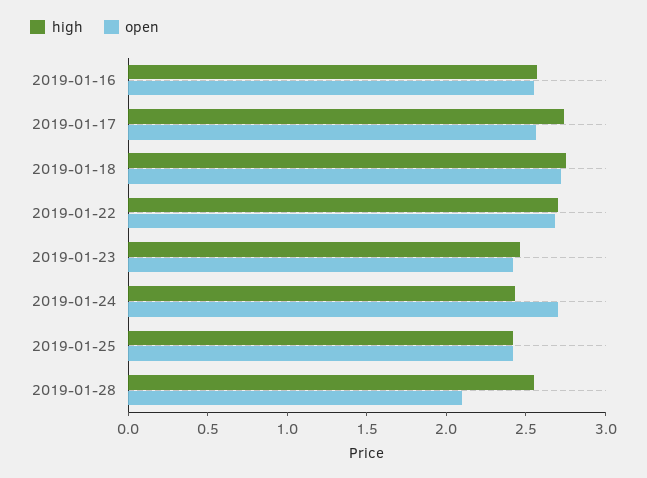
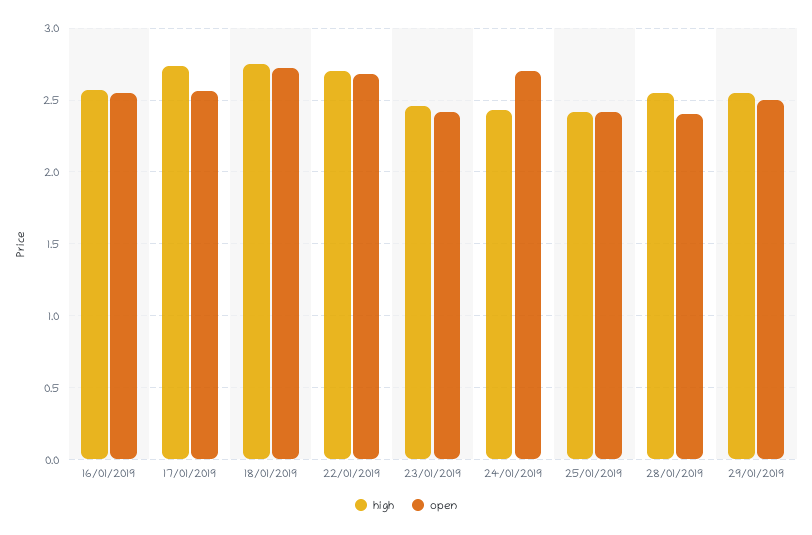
open, 2019-01-28: 2.1 -> 2.4
high, 29/01/2019: none -> 2.55
open, 29/01/2019: none -> 2.5

